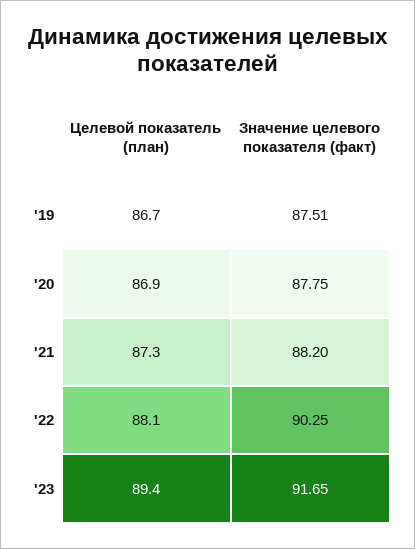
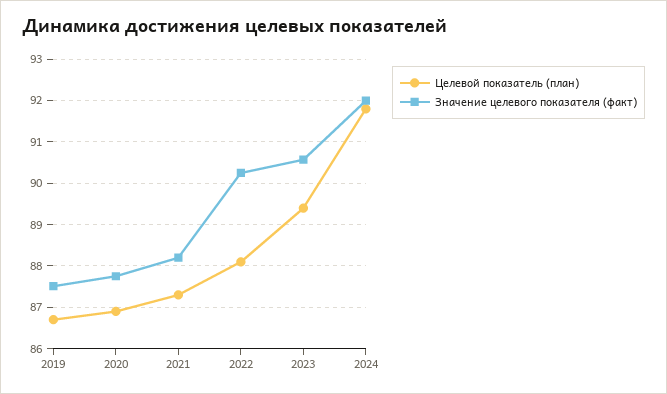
Значение целевого показателя (факт), '23: 91.65 -> 90.6
Целевой показатель (план), 2024: none -> 91.8
Значение целевого показателя (факт), 2024: none -> 92

